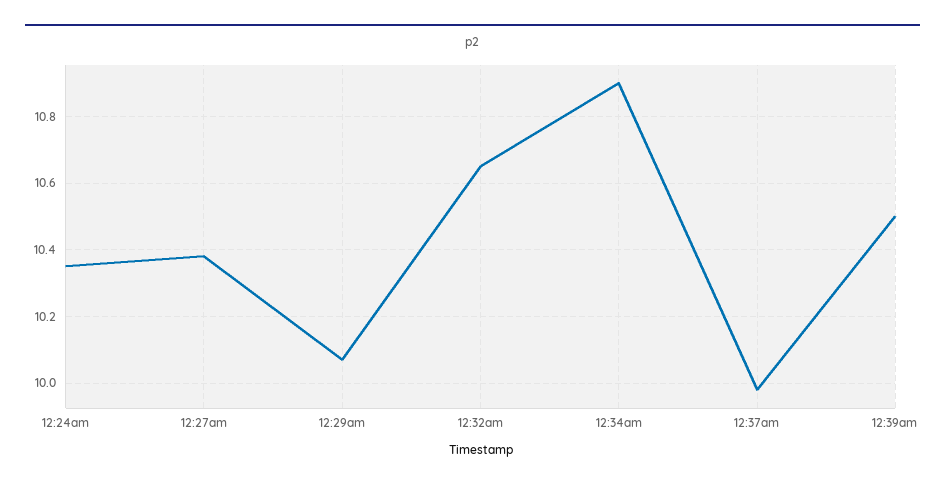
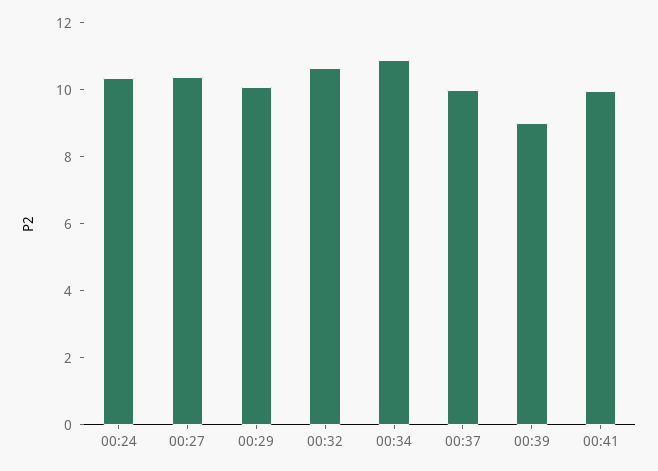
12:39am: 10.5 -> 9
00:41: none -> 10

